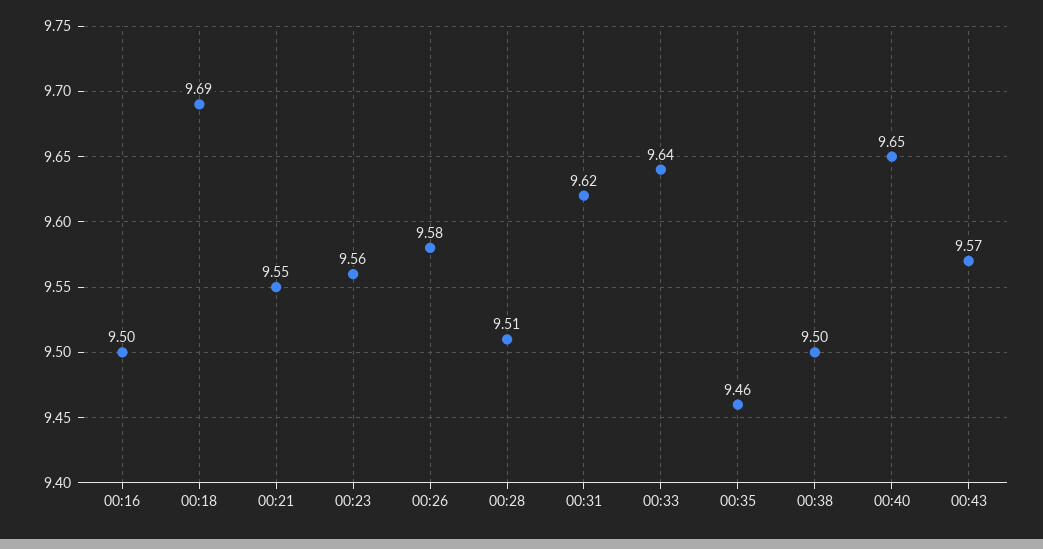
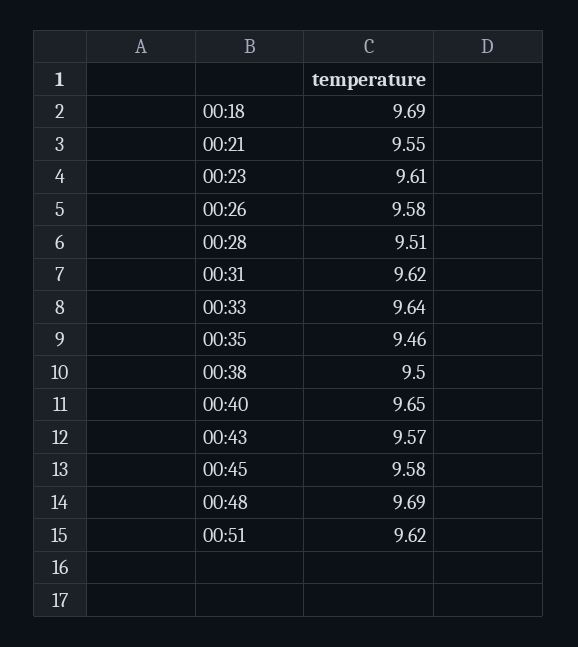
00:16: 9.5 -> none
00:23: 9.56 -> 9.61
00:45: none -> 9.58
00:48: none -> 9.69
00:51: none -> 9.62

